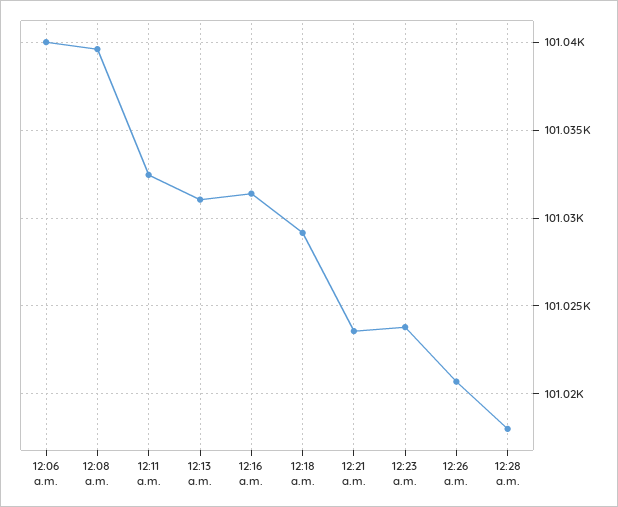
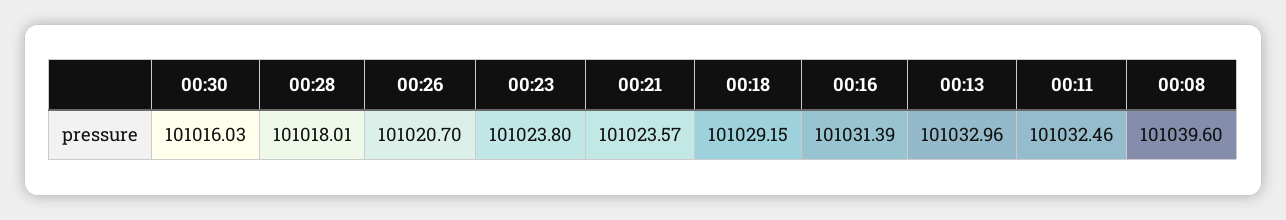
12:06 a.m.: 101040 -> none
12:13 a.m.: 101031 -> 101032.96
00:30: none -> 101016.03

